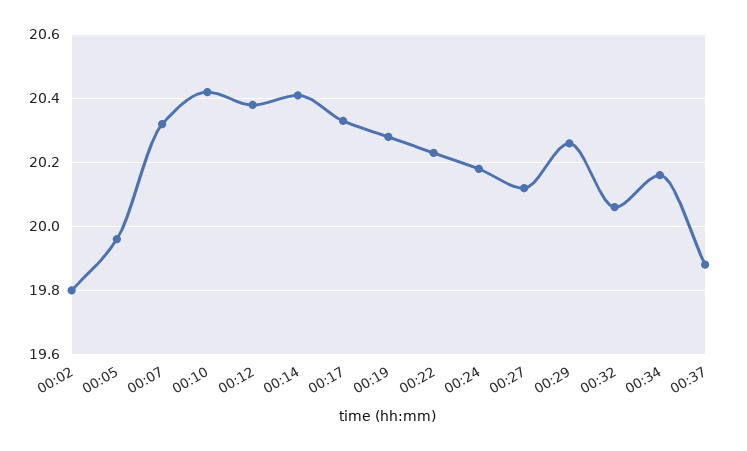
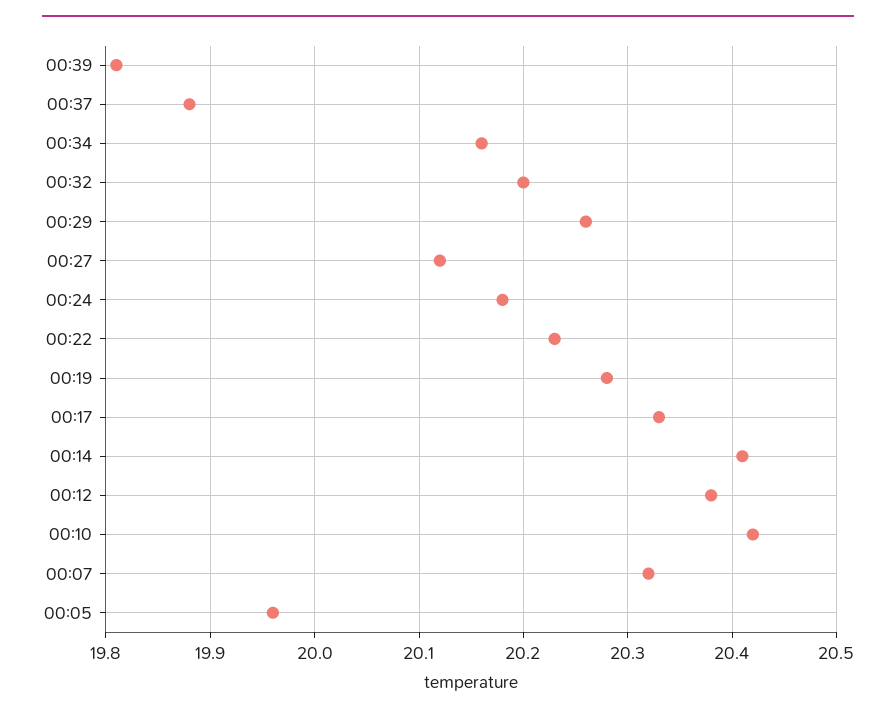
00:02: 19.8 -> none
00:32: 20.05 -> 20.2
00:39: none -> 19.81

